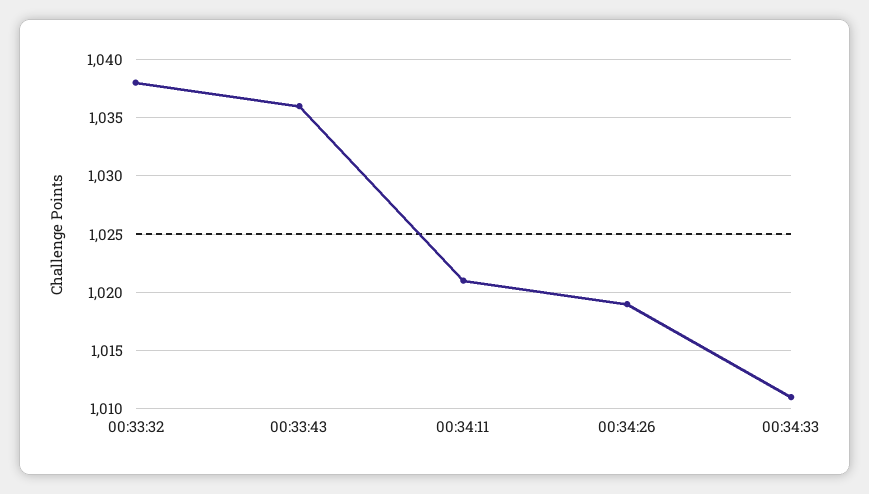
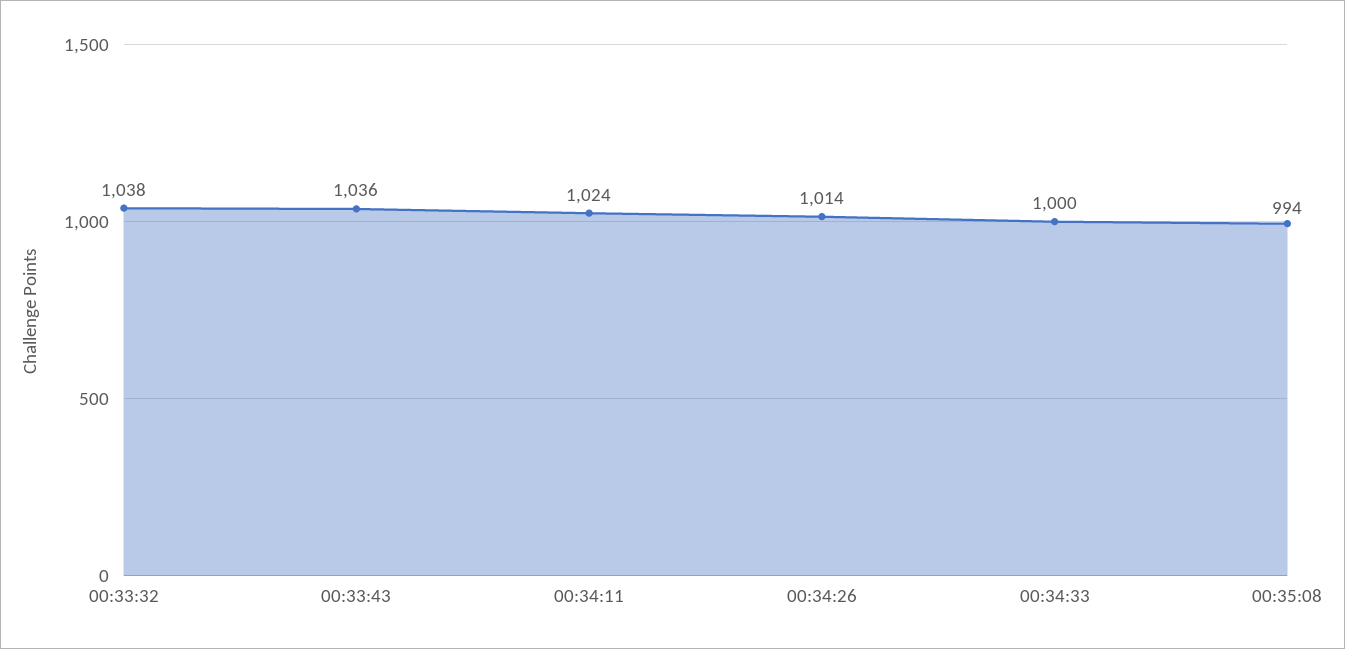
00:34:11: 1021 -> 1024
00:34:26: 1019 -> 1014
00:34:33: 1011 -> 1000
00:35:08: none -> 994

